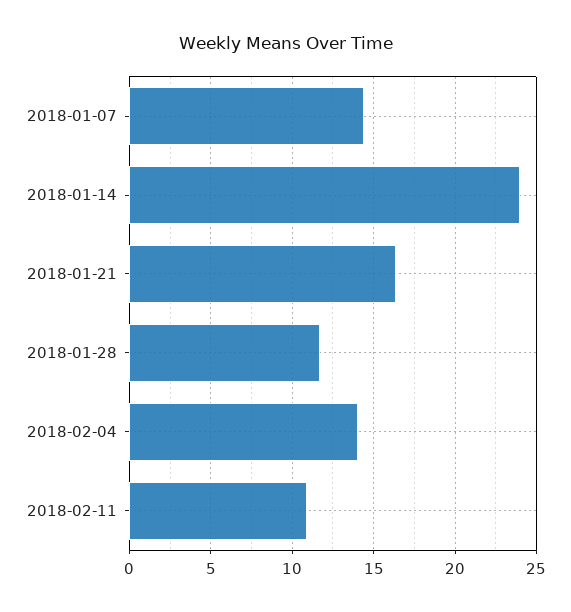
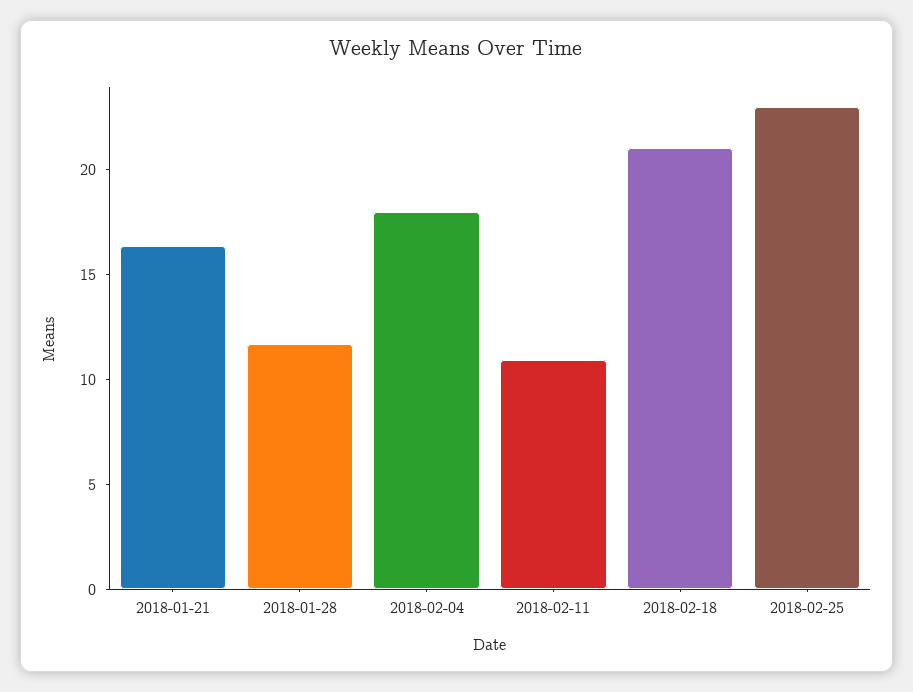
2018-01-07: 14.5 -> none
2018-01-14: 24 -> none
2018-02-04: 14 -> 18
2018-02-18: none -> 21
2018-02-25: none -> 23

